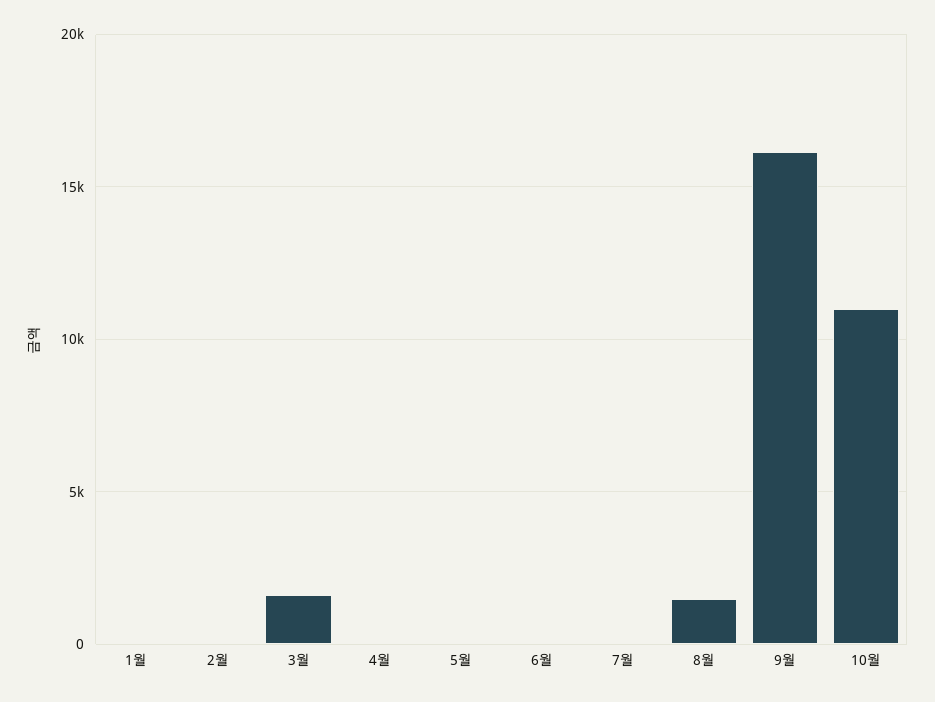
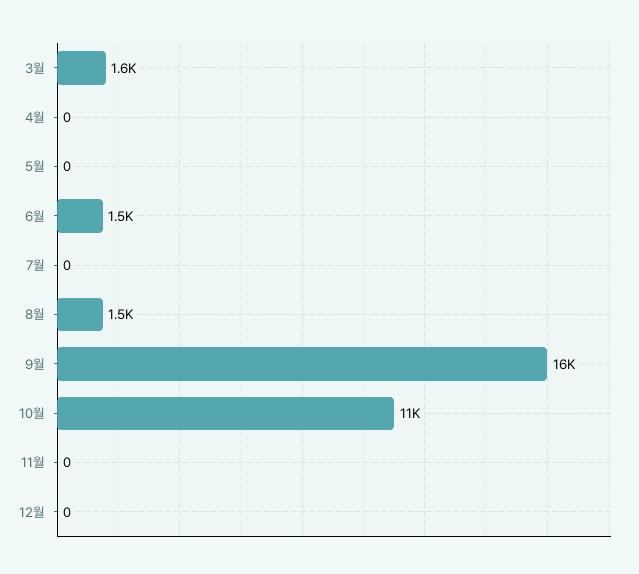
1월: 0 -> none
2월: 0 -> none
6월: 0 -> 1500
11월: none -> 0
12월: none -> 0

